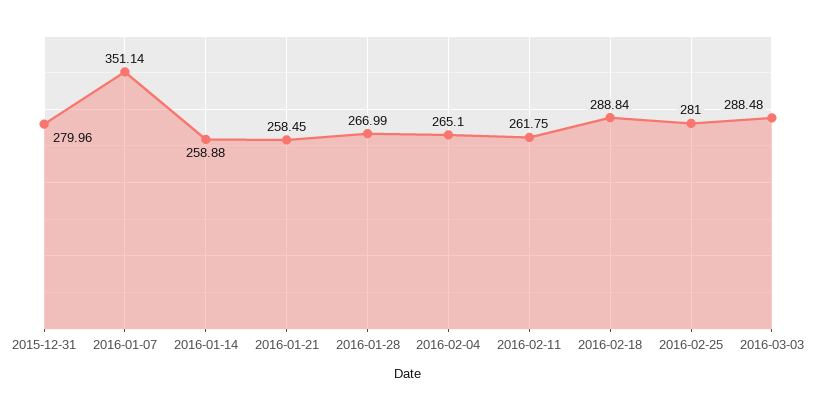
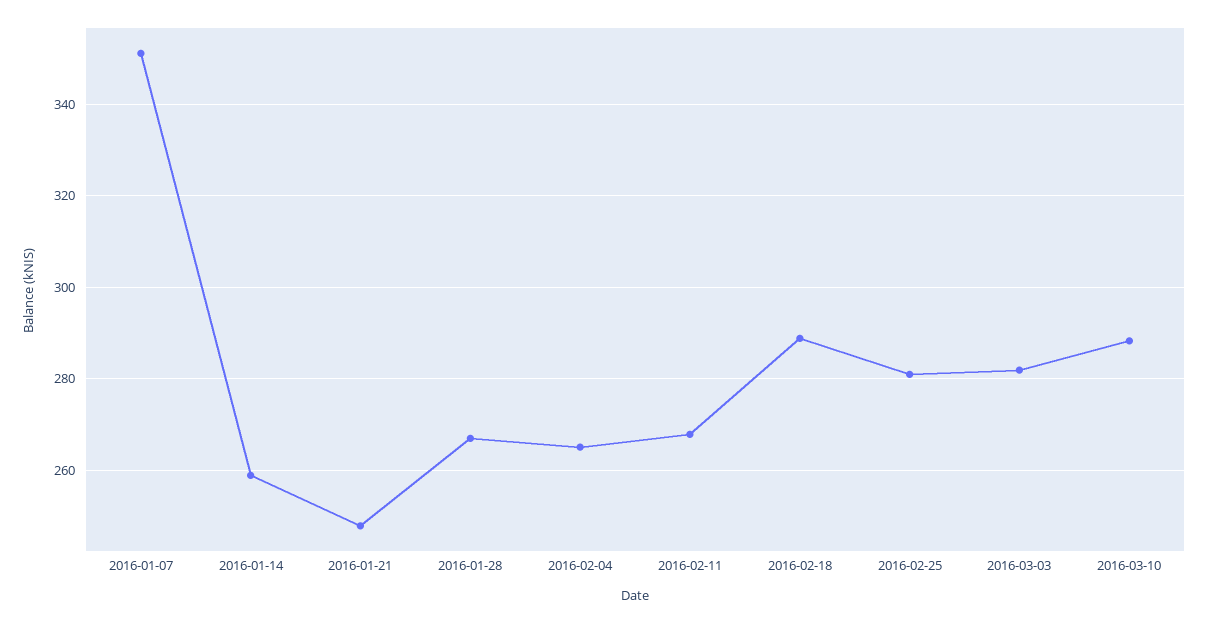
2015-12-31: 279.96 -> none
2016-01-21: 258.45 -> 248
2016-02-11: 261.75 -> 268
2016-03-03: 288.48 -> 282
2016-03-10: none -> 288

